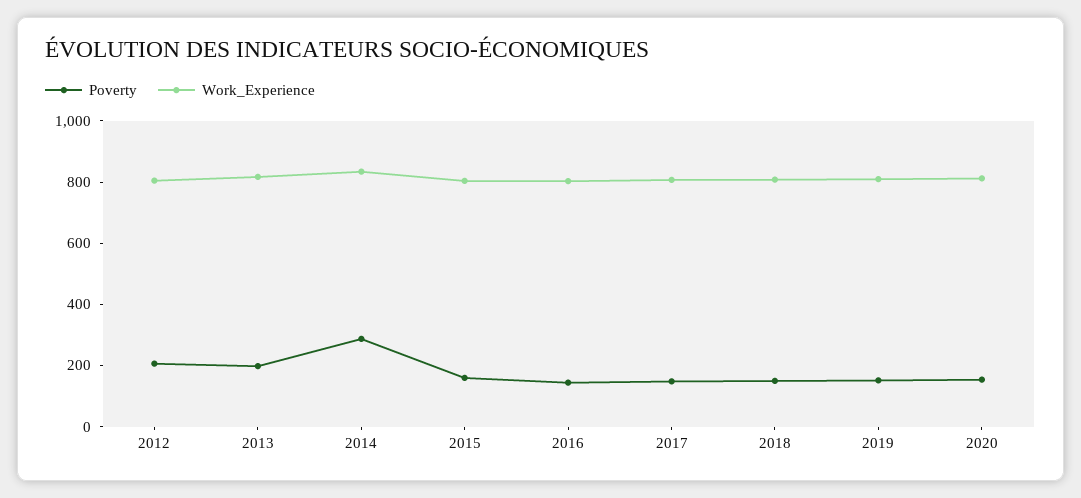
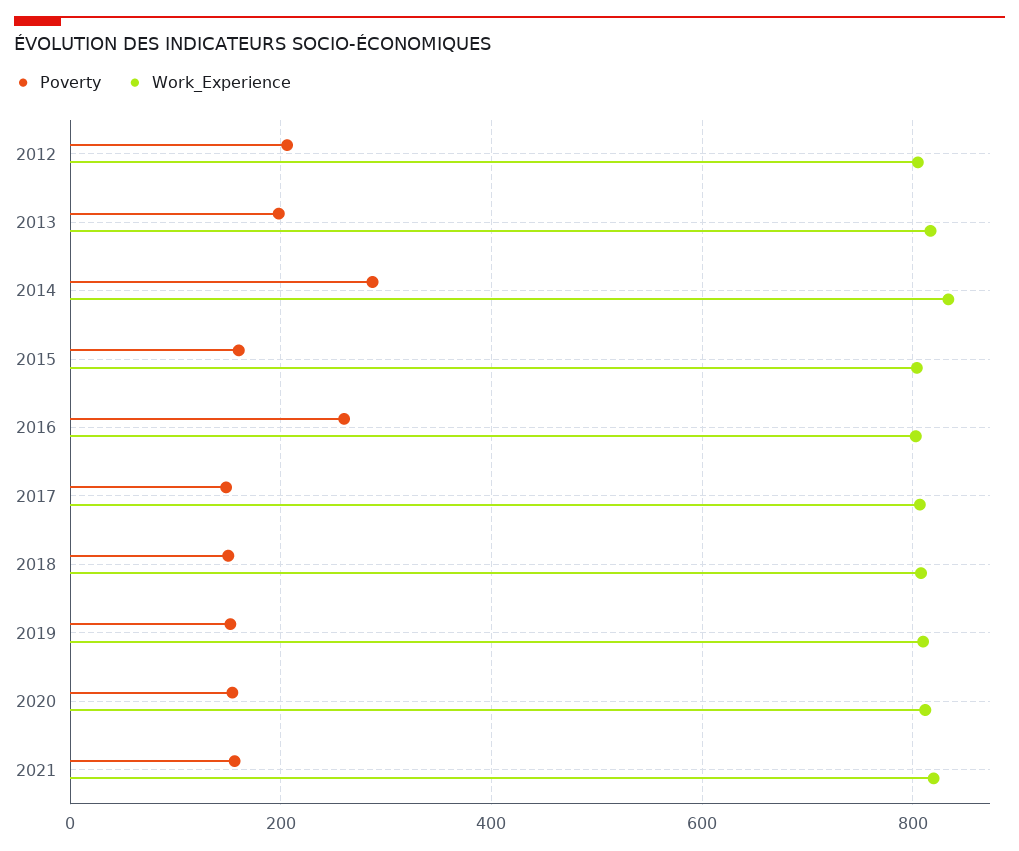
Poverty, 2016: 150 -> 260
Poverty, 2021: none -> 160
Work_Experience, 2021: none -> 820

